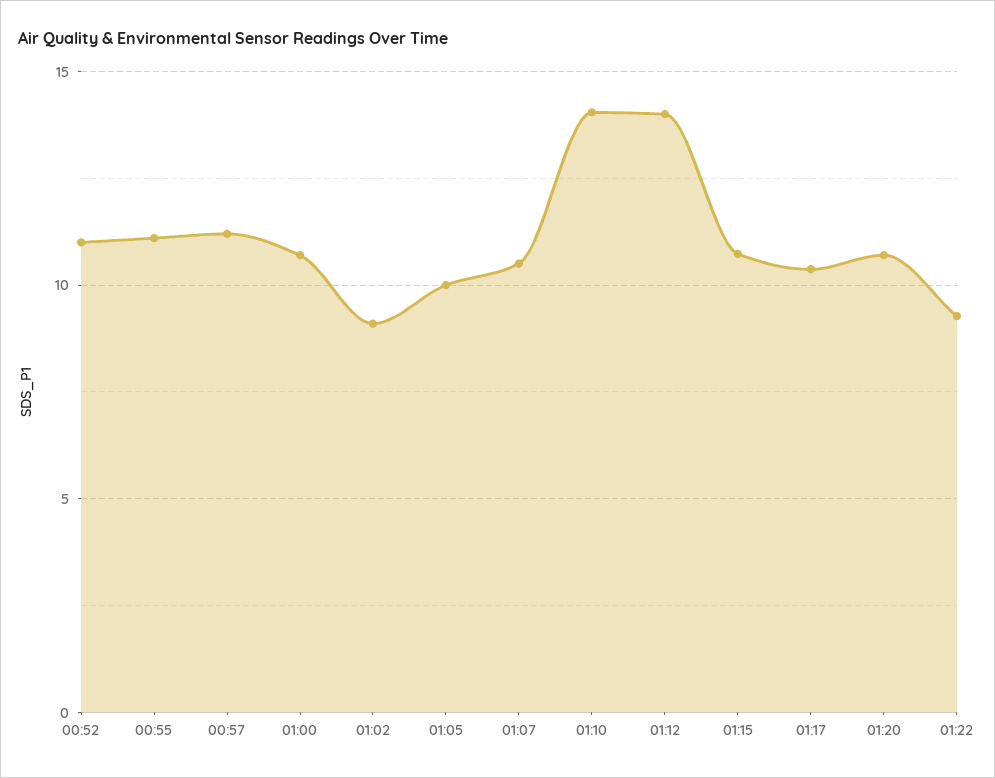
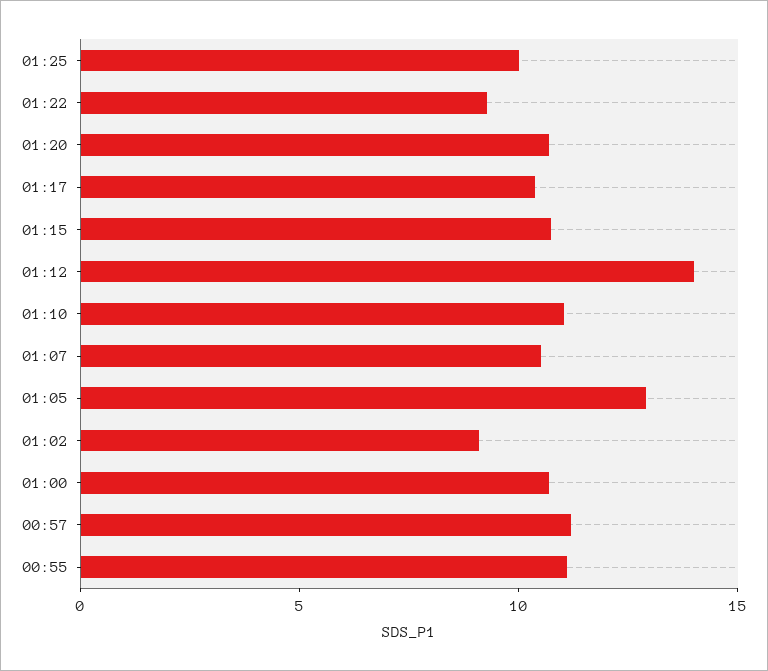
00:52: 11 -> none
01:05: 10 -> 13
01:10: 14 -> 11
01:25: none -> 10

